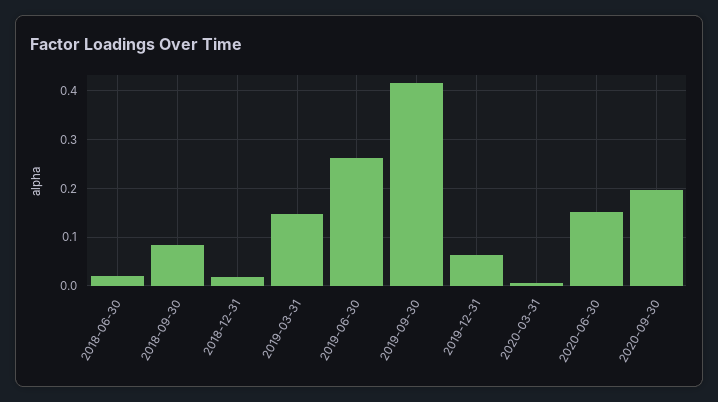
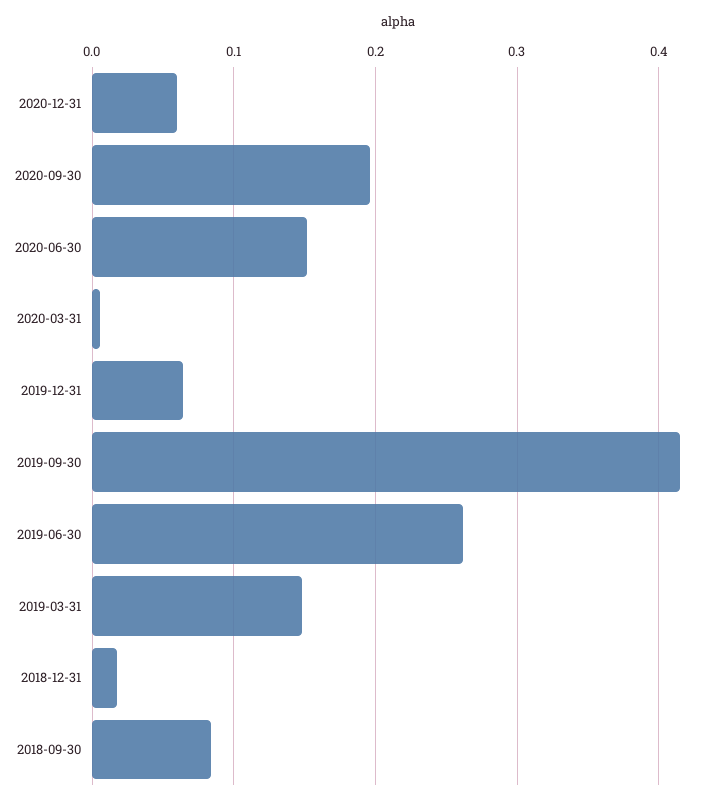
2018-06-30: 0.02 -> none
2020-12-31: none -> 0.06

